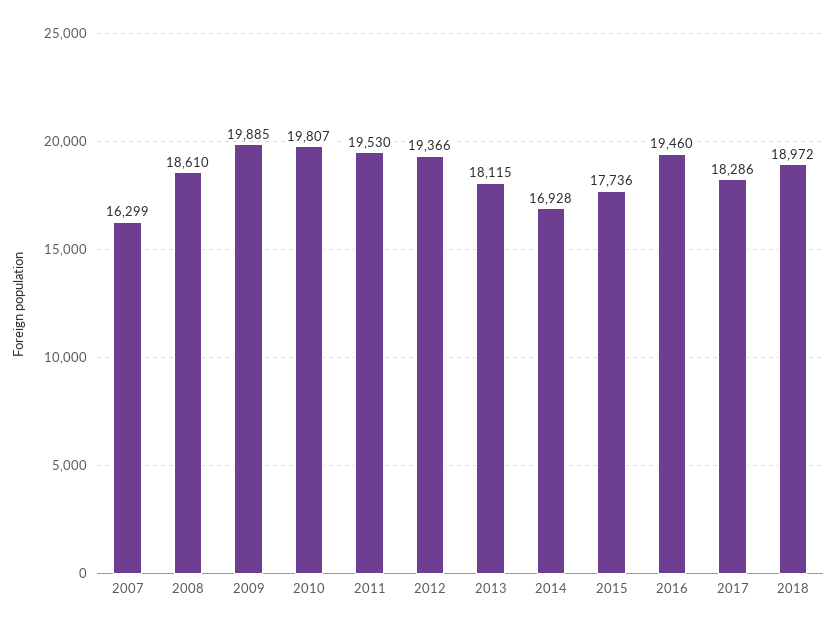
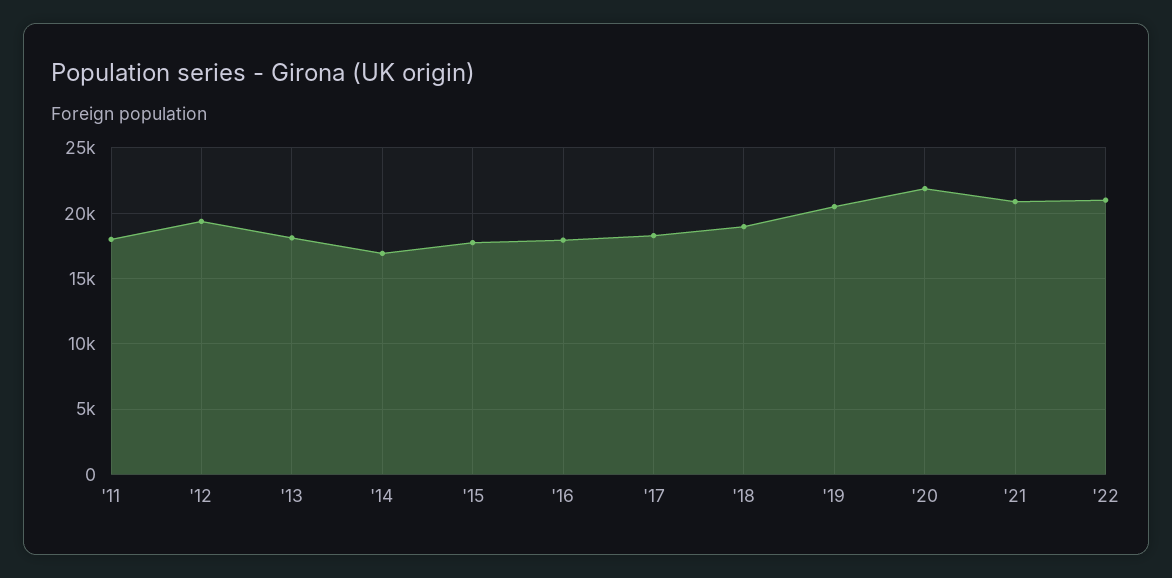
2007: 16299 -> none
2008: 18610 -> none
2009: 19885 -> none
2010: 19807 -> none
2011: 19530 -> 18000
2016: 19460 -> 18000
'19: none -> 20500
'20: none -> 22000
'21: none -> 21000
'22: none -> 21000

